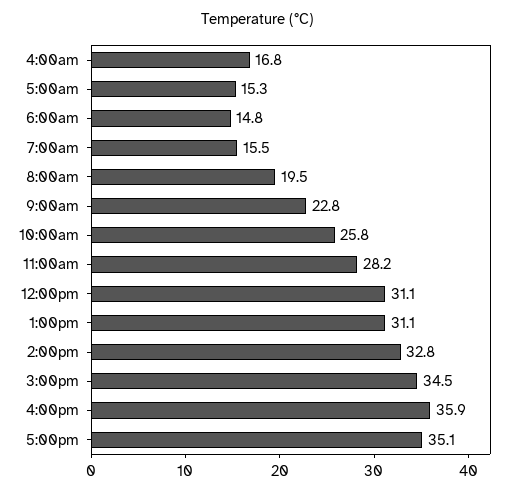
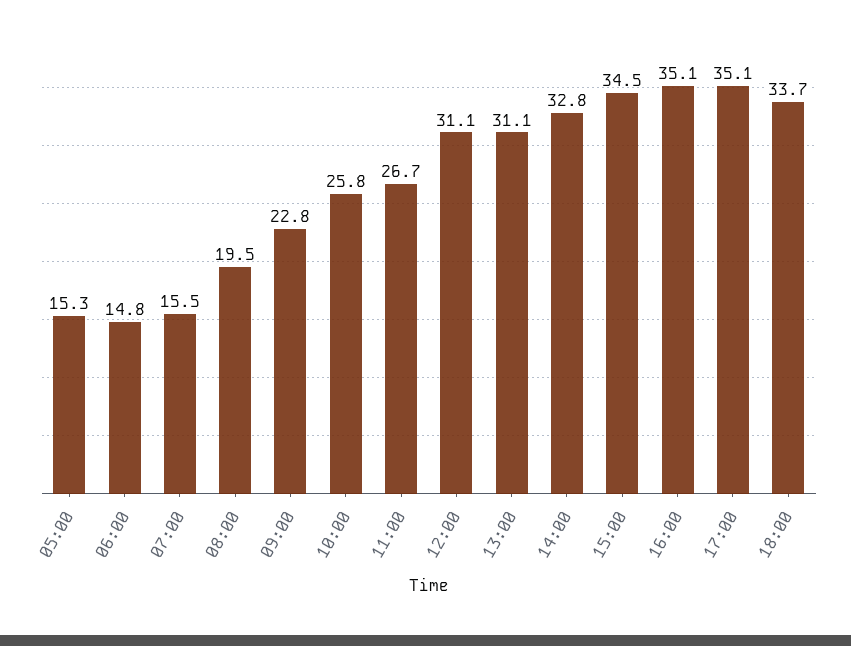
4:00am: 16.8 -> none
11:00am: 28.2 -> 26.7
4:00pm: 35.9 -> 35.1
18:00: none -> 33.7

